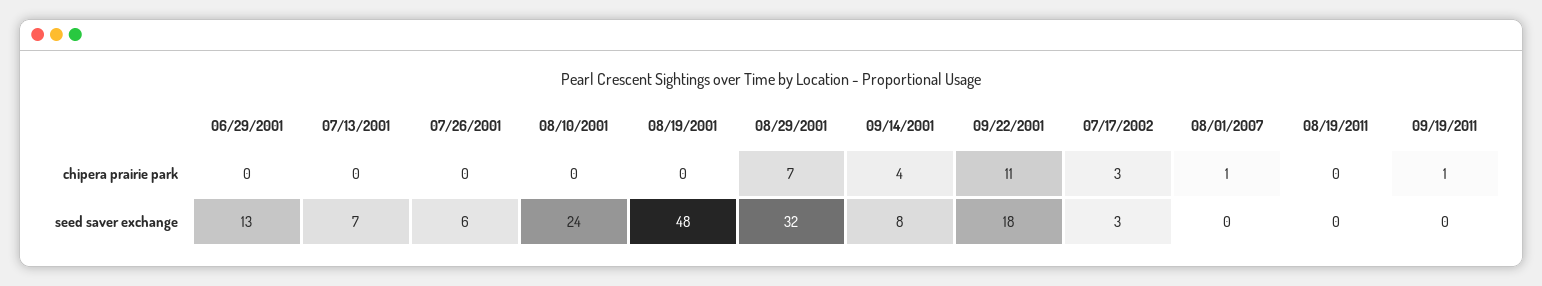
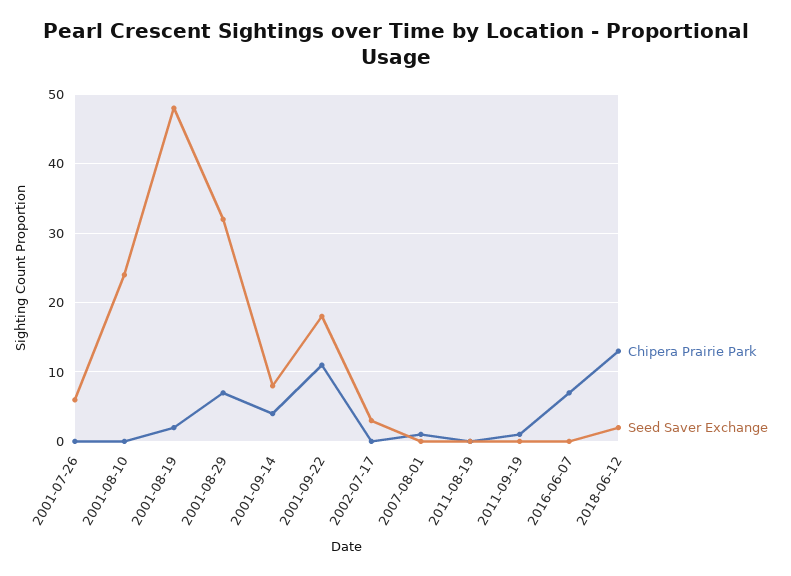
chipera prairie park, 06/29/2001: 0 -> none
chipera prairie park, 07/13/2001: 0 -> none
chipera prairie park, 08/19/2001: 0 -> 2
chipera prairie park, 07/17/2002: 3 -> 0
seed saver exchange, 06/29/2001: 13 -> none
seed saver exchange, 07/13/2001: 7 -> none
chipera prairie park, 2016-06-07: none -> 7
seed saver exchange, 2016-06-07: none -> 0
chipera prairie park, 2018-06-12: none -> 13
seed saver exchange, 2018-06-12: none -> 2

